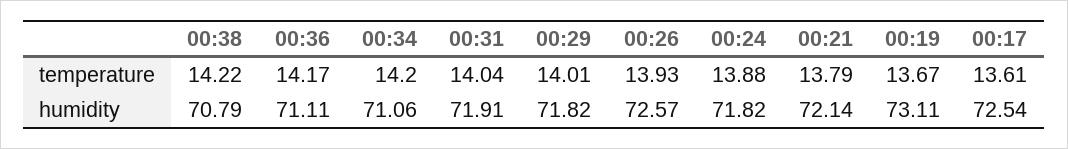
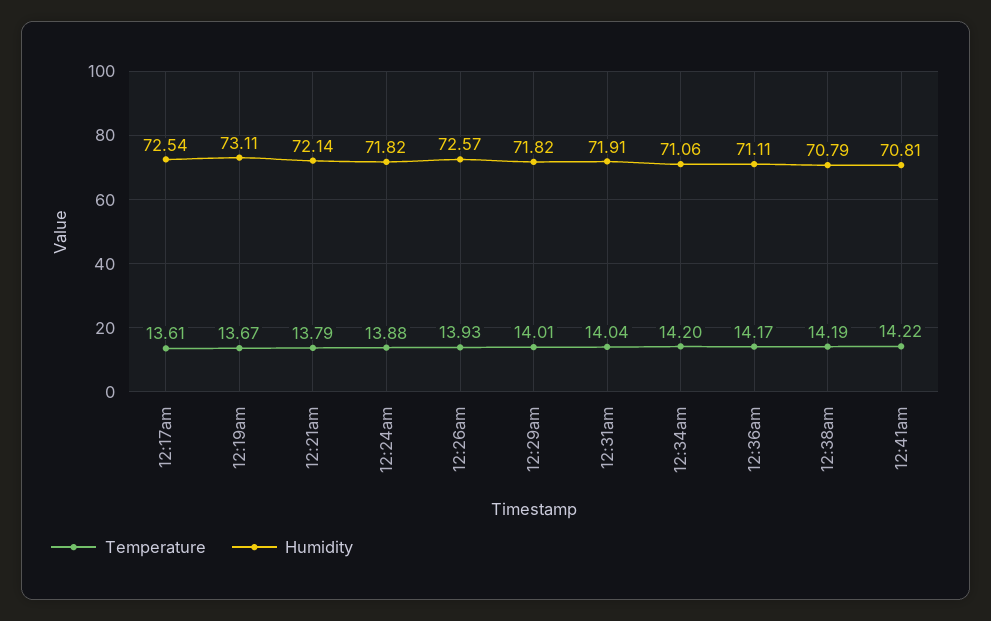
temperature, 00:38: 14.22 -> 14.19
temperature, 12:41am: none -> 14.22
humidity, 12:41am: none -> 70.81

